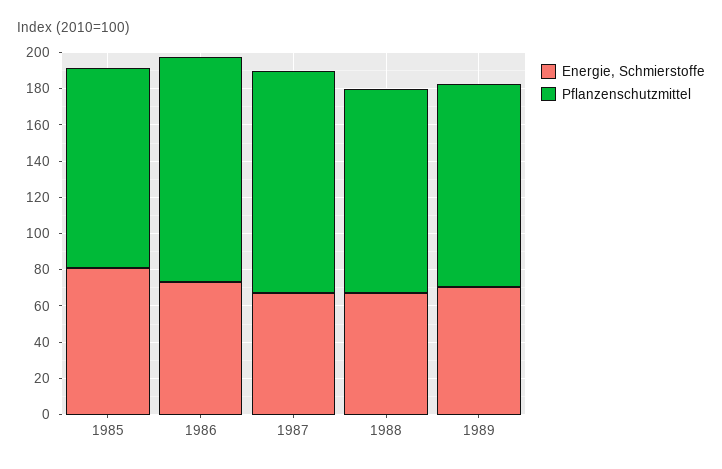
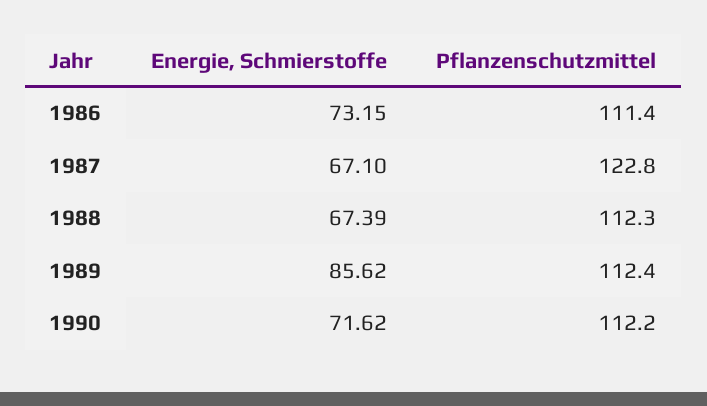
Energie, Schmierstoffe, 1985: 80 -> none
Pflanzenschutzmittel, 1985: 110 -> none
Pflanzenschutzmittel, 1986: 125 -> 111.4
Energie, Schmierstoffe, 1989: 70 -> 85.62
Energie, Schmierstoffe, 1990: none -> 71.62
Pflanzenschutzmittel, 1990: none -> 112.2

